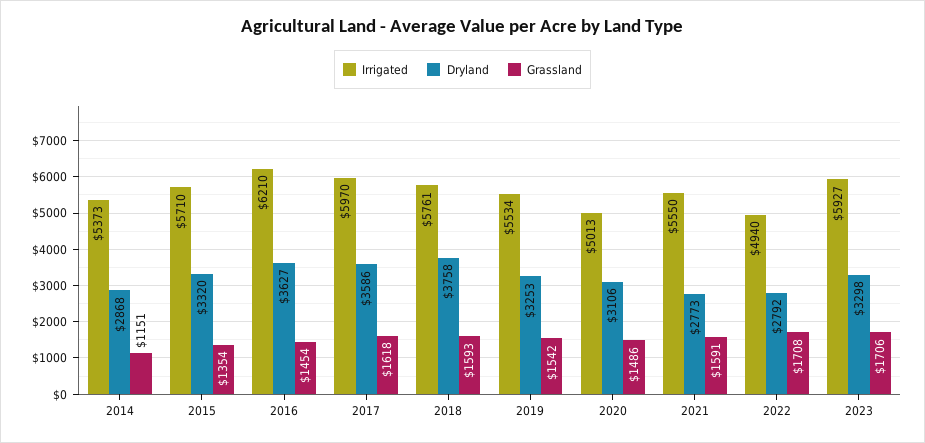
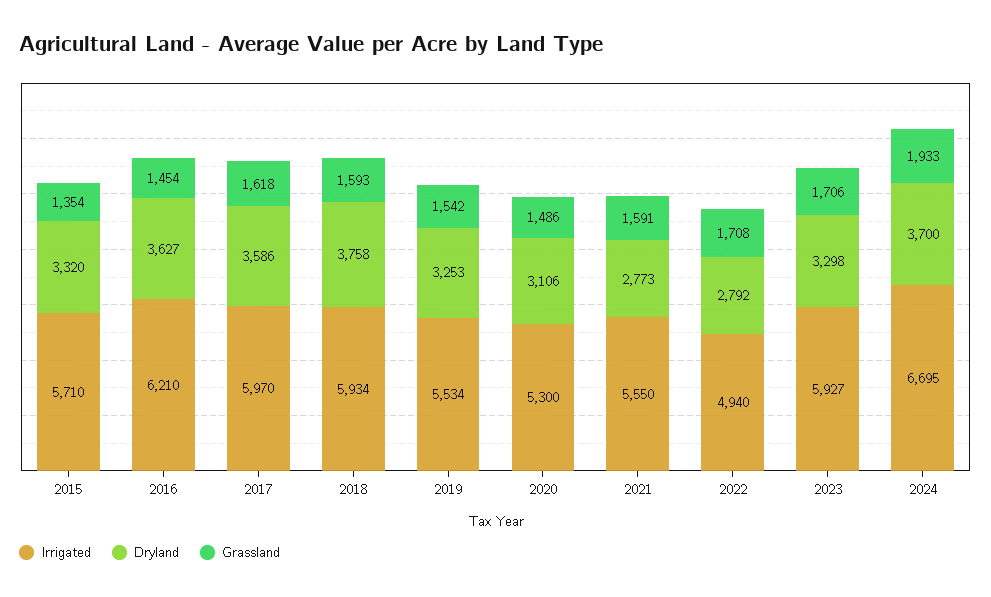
Irrigated, 2014: 5373 -> none
Dryland, 2014: 2868 -> none
Grassland, 2014: 1151 -> none
Irrigated, 2018: 5761 -> 5934
Irrigated, 2020: 5013 -> 5300
Irrigated, 2024: none -> 6695
Dryland, 2024: none -> 3700
Grassland, 2024: none -> 1933

